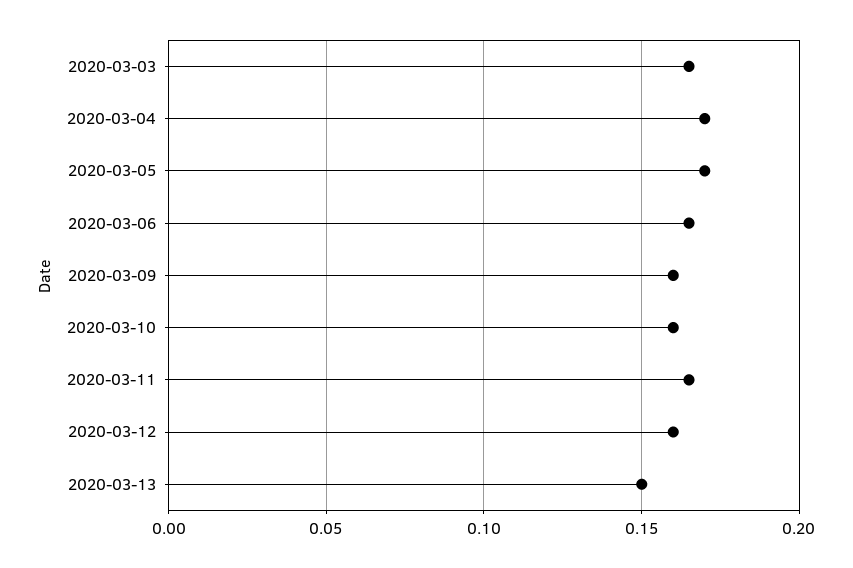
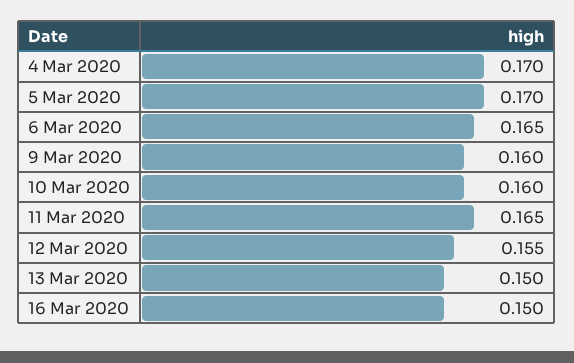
2020-03-03: 0.165 -> none
2020-03-12: 0.16 -> 0.155
16 Mar 2020: none -> 0.15

